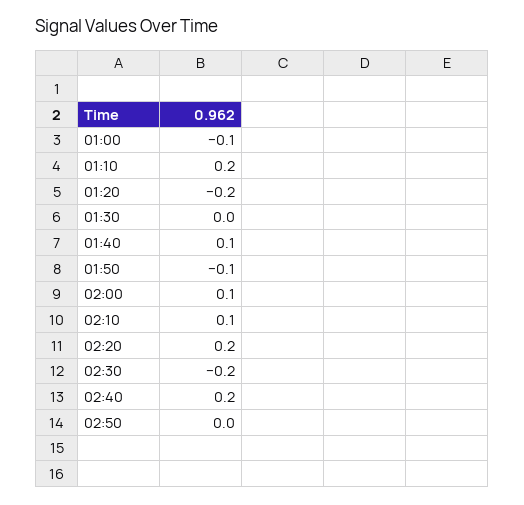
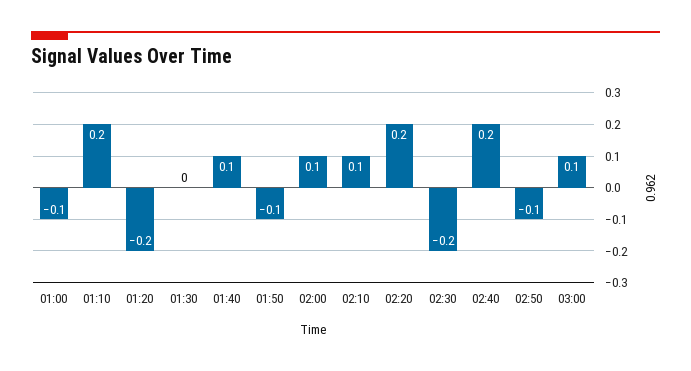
02:50: 0 -> -0.1
03:00: none -> 0.1

